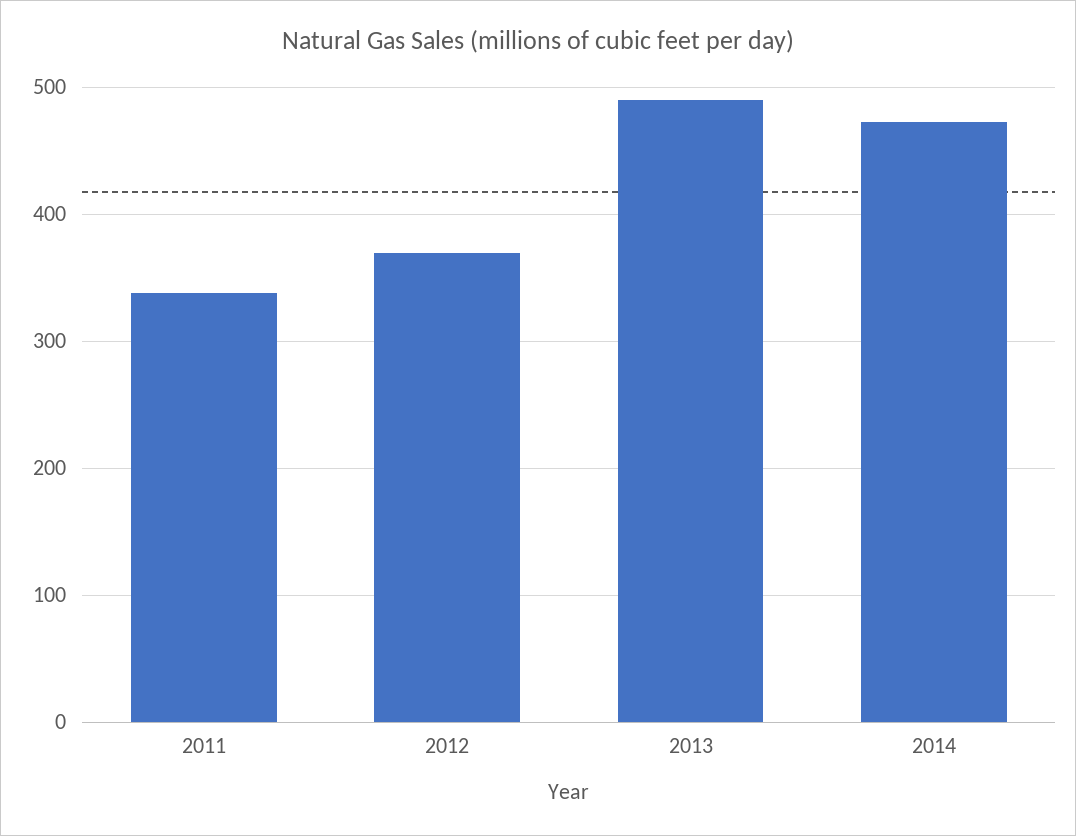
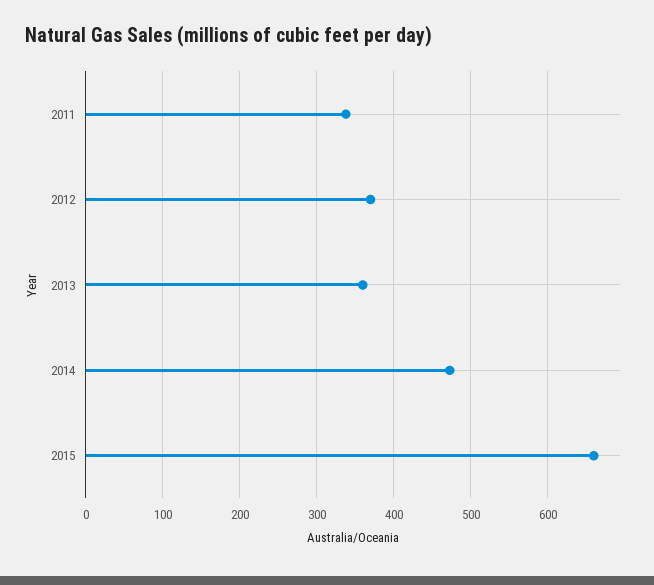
2013: 490 -> 360
2015: none -> 660

